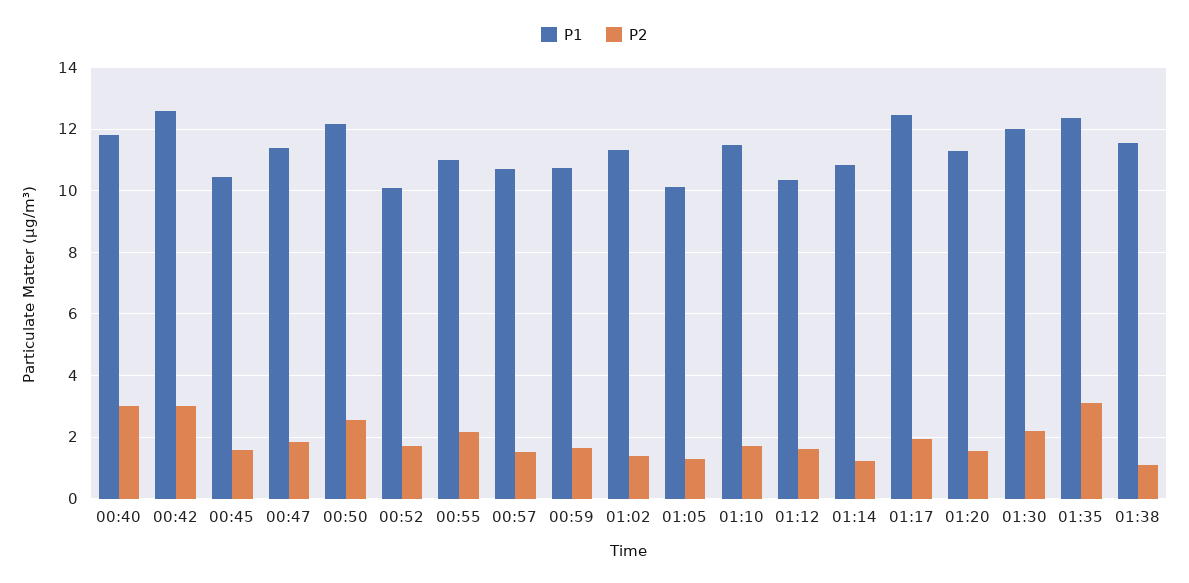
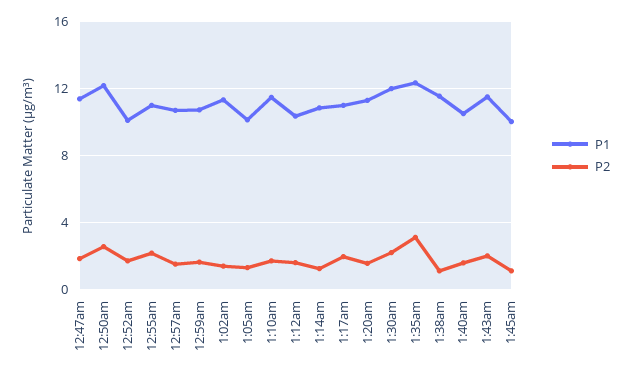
P1, 00:40: 11.8 -> none
P2, 00:40: 3 -> none
P1, 00:42: 12.6 -> none
P2, 00:42: 3 -> none
P1, 00:45: 10.4 -> none
P2, 00:45: 1.6 -> none
P1, 01:17: 12.4 -> 11
P1, 1:40am: none -> 10.5
P2, 1:40am: none -> 1.5
P1, 1:43am: none -> 11.5
P2, 1:43am: none -> 2
P1, 1:45am: none -> 10
P2, 1:45am: none -> 1

